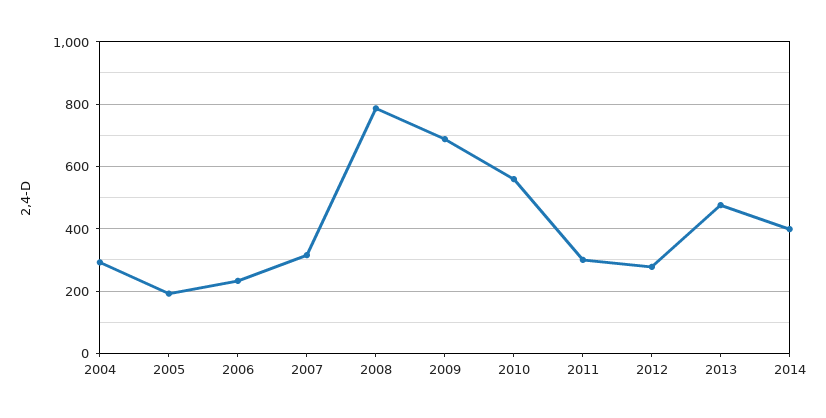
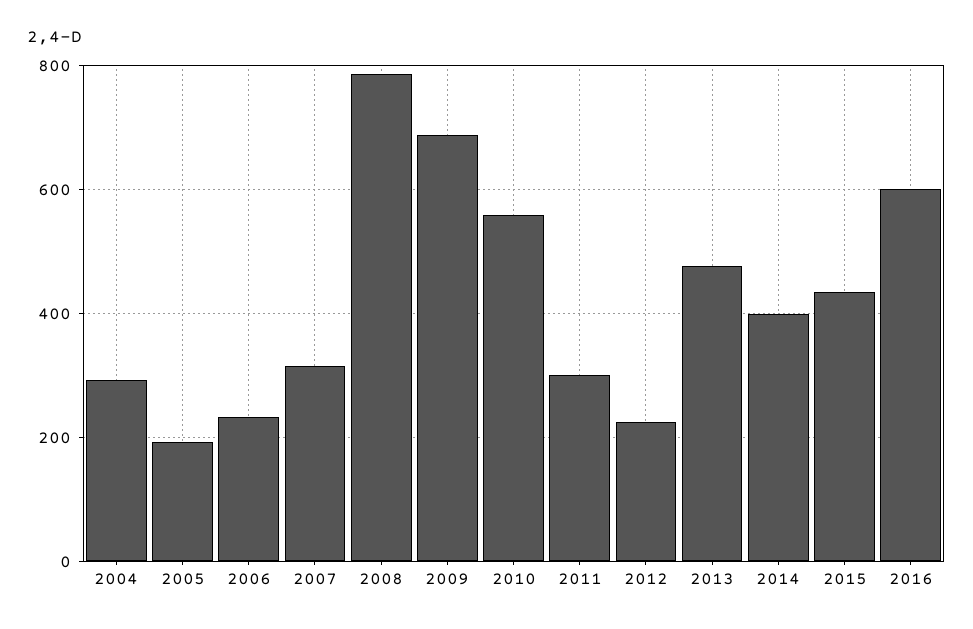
2012: 280 -> 220
2015: none -> 440
2016: none -> 600

